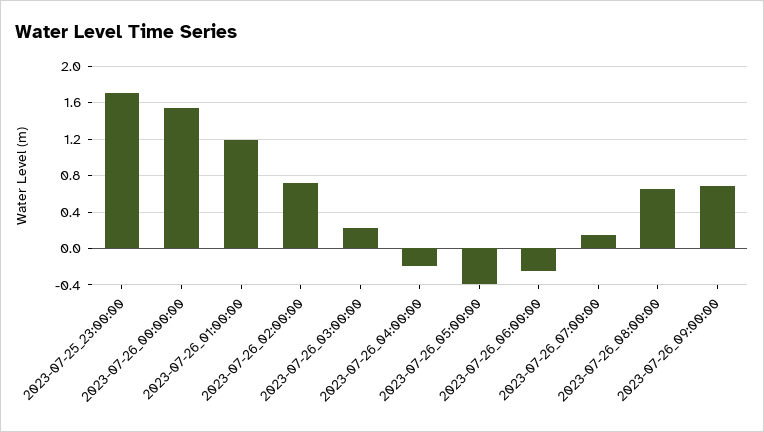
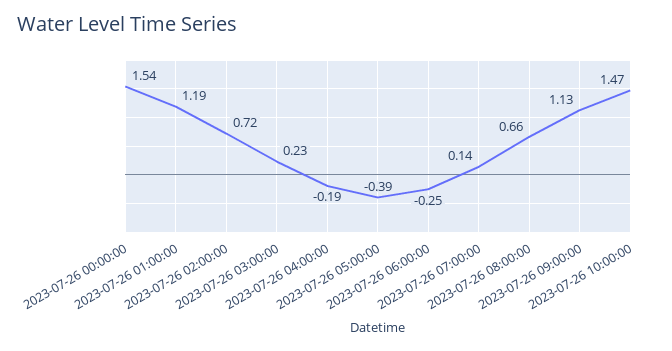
2023-07-25_23:00:00: 1.7 -> none
2023-07-26_09:00:00: 0.7 -> 1.13
2023-07-26 10:00:00: none -> 1.47

